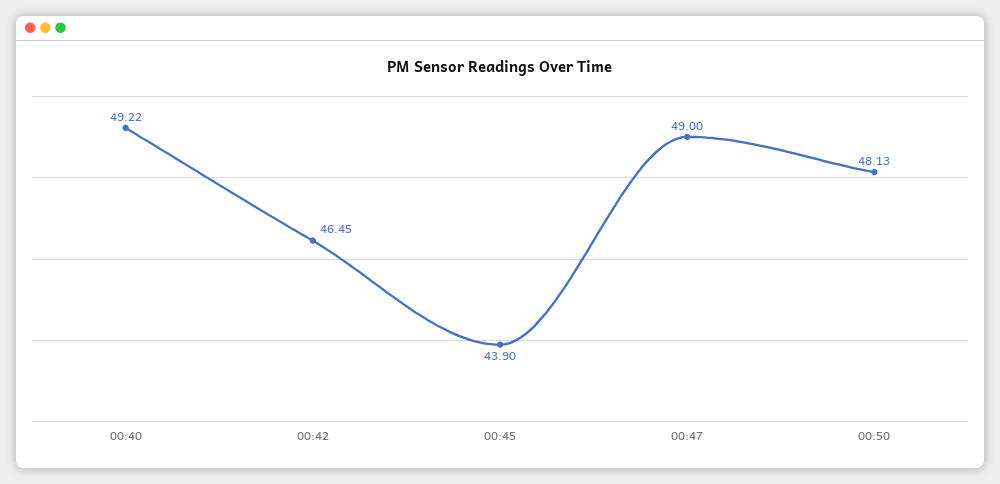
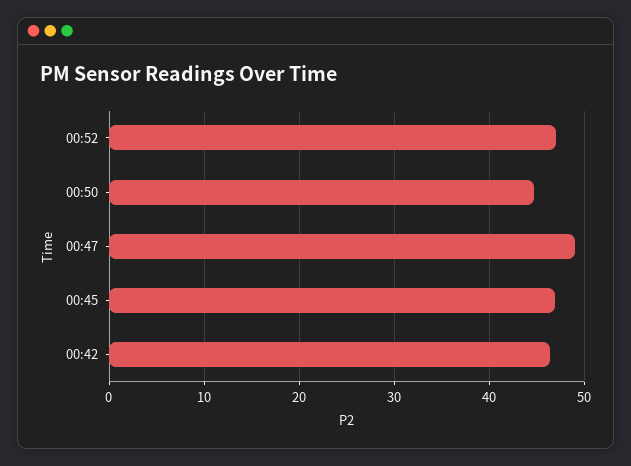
00:40: 49.22 -> none
00:45: 43.9 -> 47
00:50: 48.13 -> 45
00:52: none -> 47

